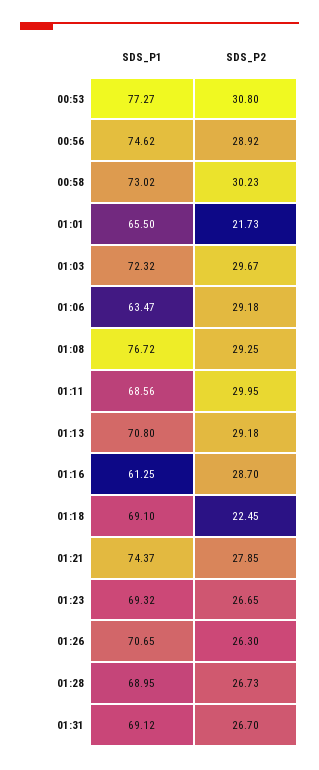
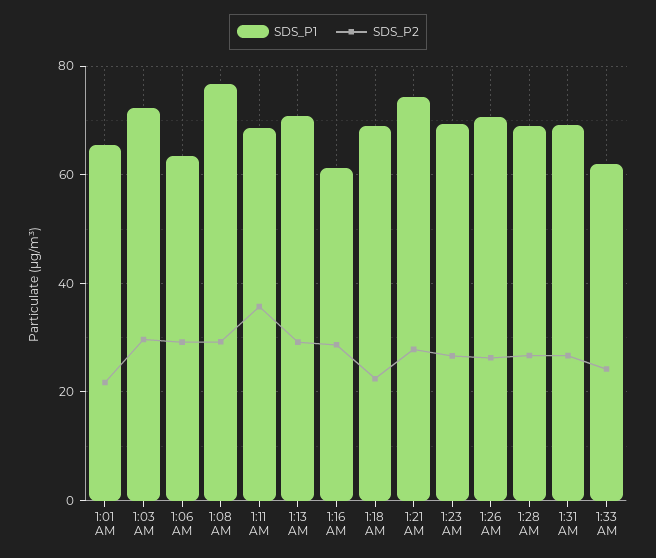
SDS_P1, 00:53: 77.27 -> none
SDS_P2, 00:53: 30.8 -> none
SDS_P1, 00:56: 74.62 -> none
SDS_P2, 00:56: 28.92 -> none
SDS_P1, 00:58: 73.02 -> none
SDS_P2, 00:58: 30.23 -> none
SDS_P2, 01:11: 29.95 -> 36
SDS_P1, 1:33 AM: none -> 62
SDS_P2, 1:33 AM: none -> 24

